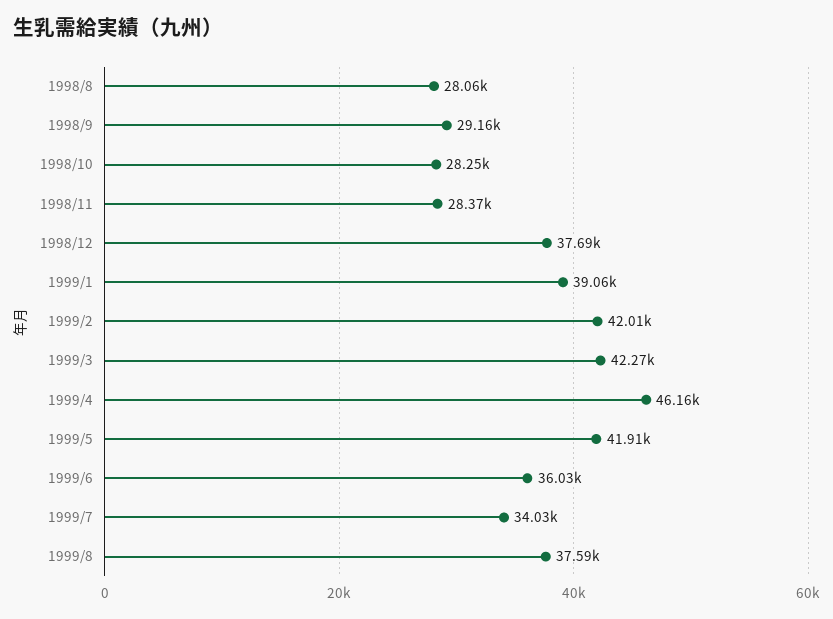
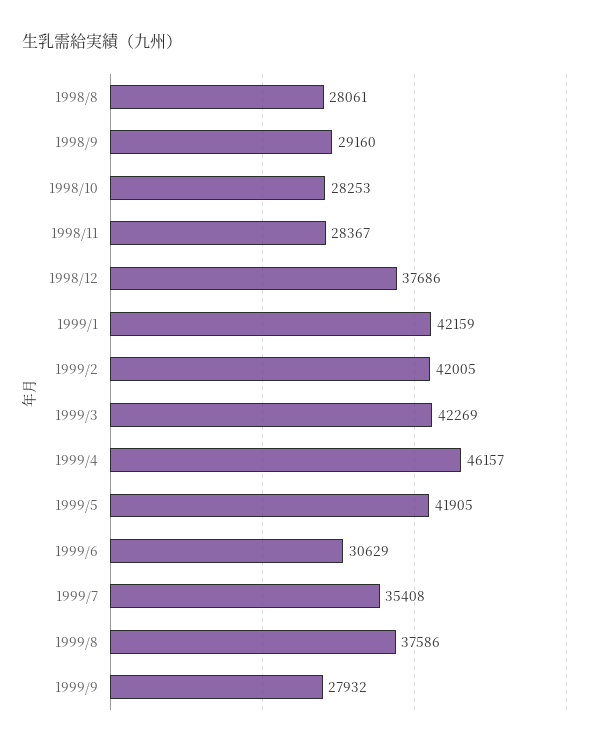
1999/1: 39060 -> 42159
1999/6: 36030 -> 30629
1999/7: 34030 -> 35408
1999/9: none -> 27932

